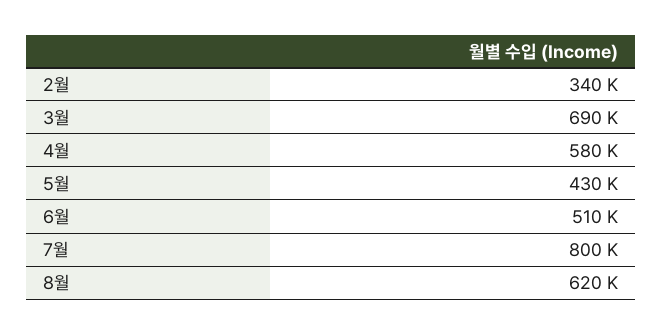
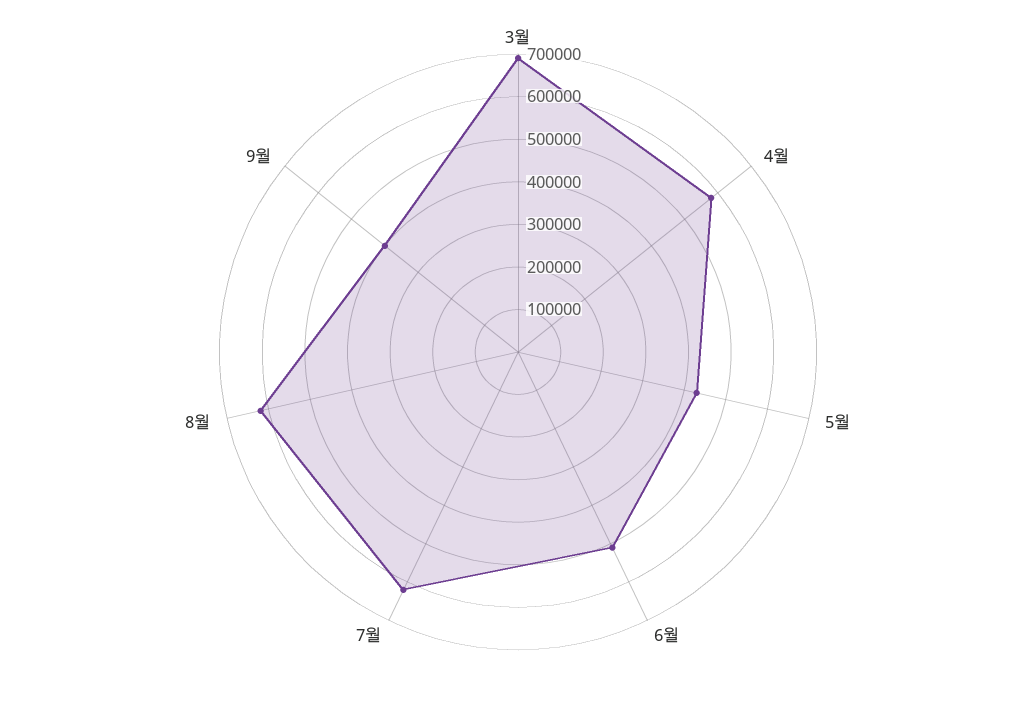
2월: 340000 -> none
7월: 800000 -> 620000
9월: none -> 400000

